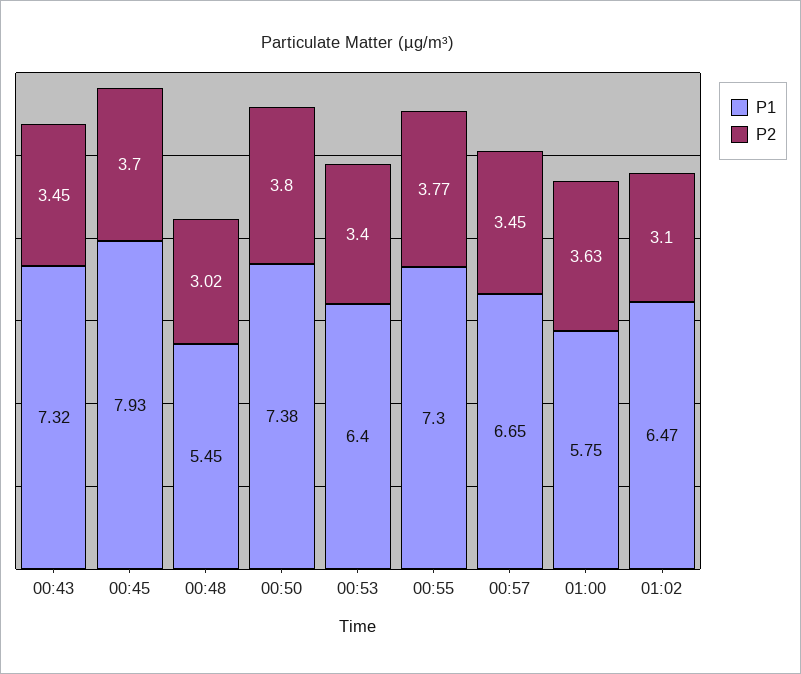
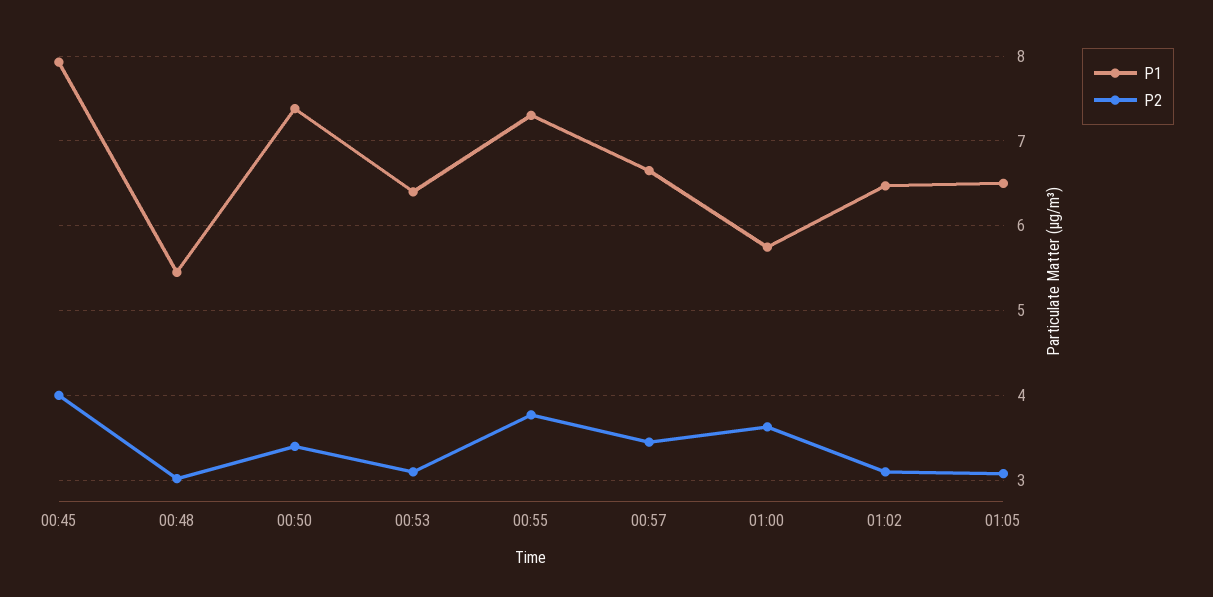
P1, 00:43: 7.32 -> none
P2, 00:43: 3.45 -> none
P2, 00:45: 3.7 -> 4
P2, 00:50: 3.8 -> 3.4
P2, 00:53: 3.4 -> 3.1
P1, 01:05: none -> 6.5
P2, 01:05: none -> 3.1

